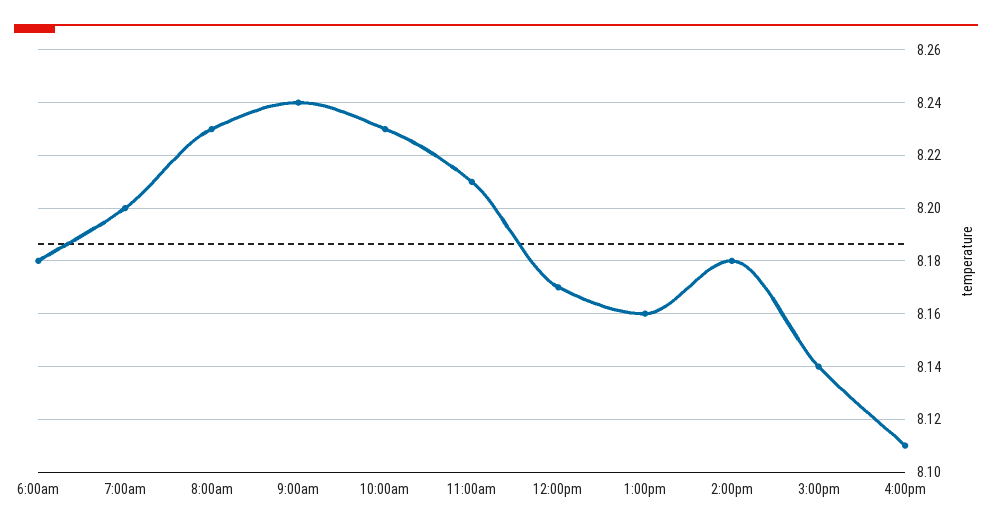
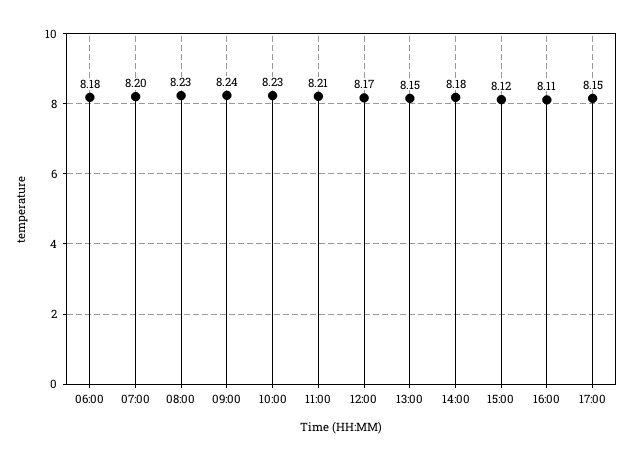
1:00pm: 8.16 -> 8.15
3:00pm: 8.14 -> 8.12
17:00: none -> 8.15

